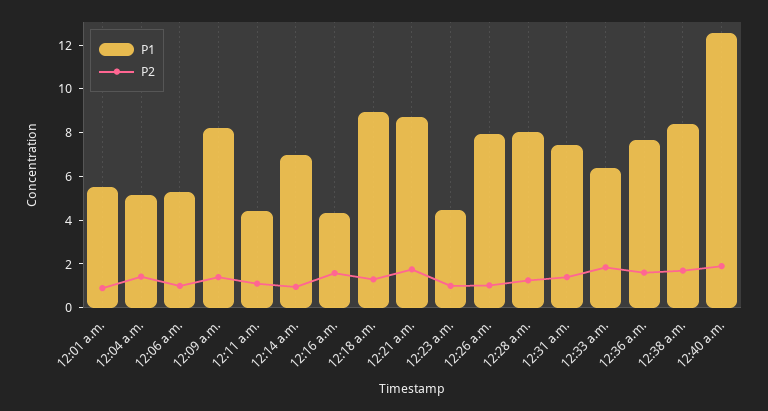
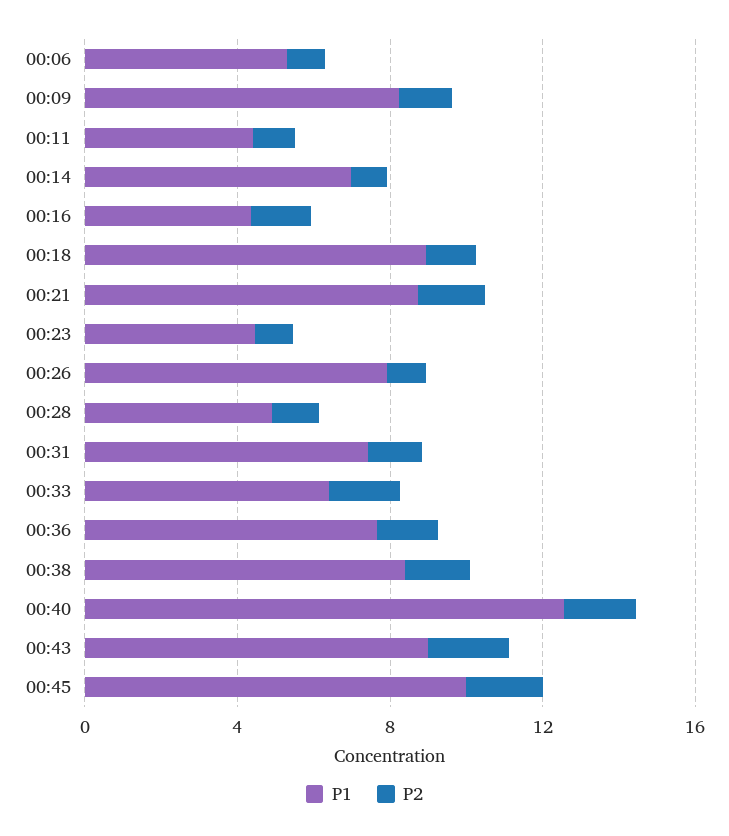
P1, 12:01 a.m.: 5.5 -> none
P2, 12:01 a.m.: 1 -> none
P1, 12:04 a.m.: 5 -> none
P2, 12:04 a.m.: 1.5 -> none
P1, 12:28 a.m.: 8 -> 5
P1, 00:43: none -> 9
P2, 00:43: none -> 2
P1, 00:45: none -> 10
P2, 00:45: none -> 2

